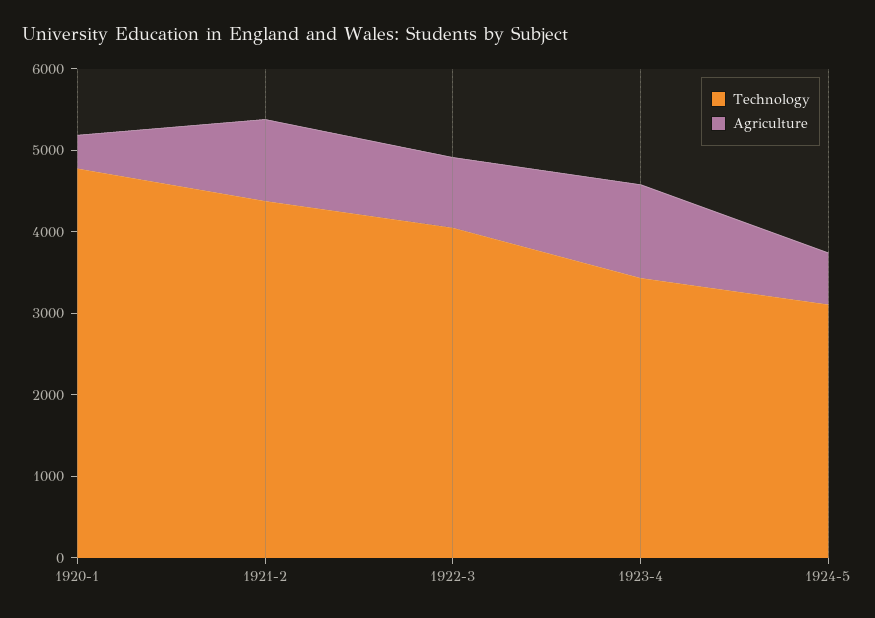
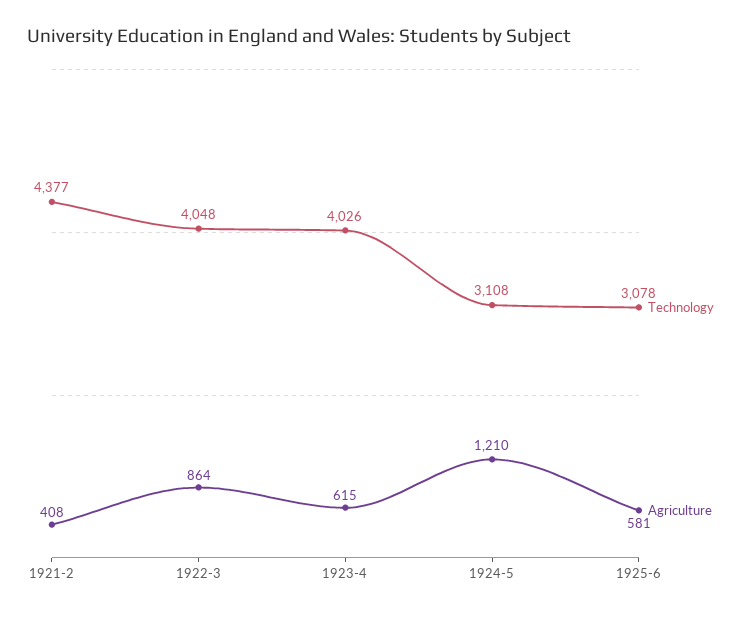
Technology, 1920-1: 4800 -> none
Agriculture, 1920-1: 400 -> none
Agriculture, 1921-2: 1000 -> 408
Technology, 1923-4: 3400 -> 4026
Agriculture, 1923-4: 1200 -> 615
Agriculture, 1924-5: 600 -> 1210
Technology, 1925-6: none -> 3078
Agriculture, 1925-6: none -> 581

